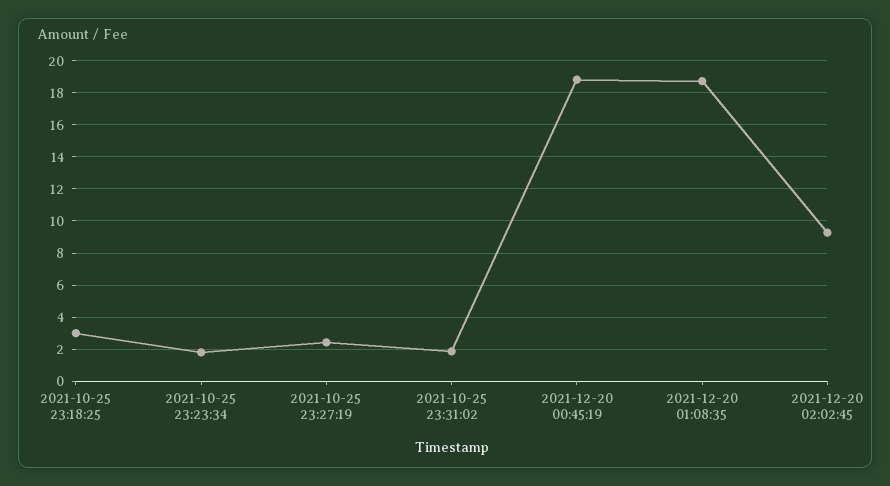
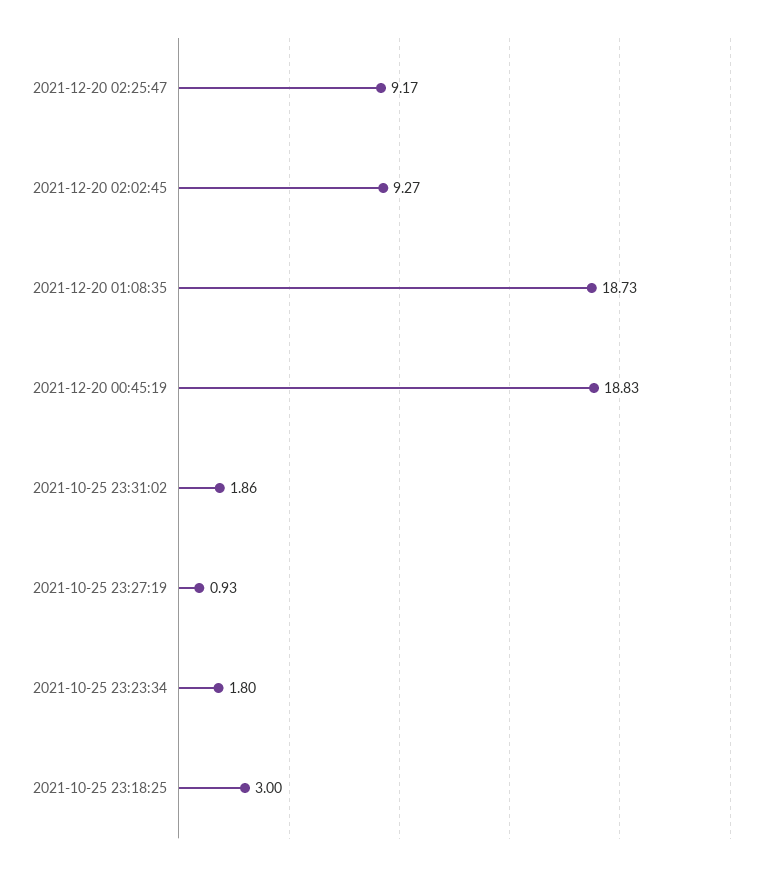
2021-10-25 23:27:19: 2.5 -> 0.93
2021-12-20 02:25:47: none -> 9.17

